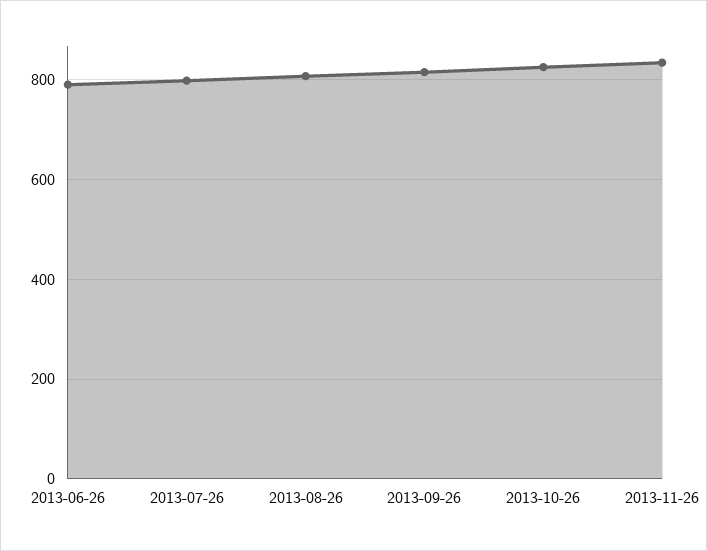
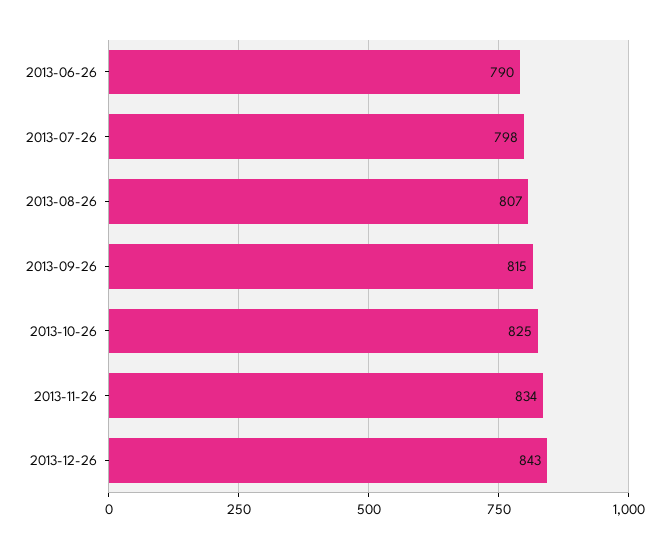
2013-12-26: none -> 843

